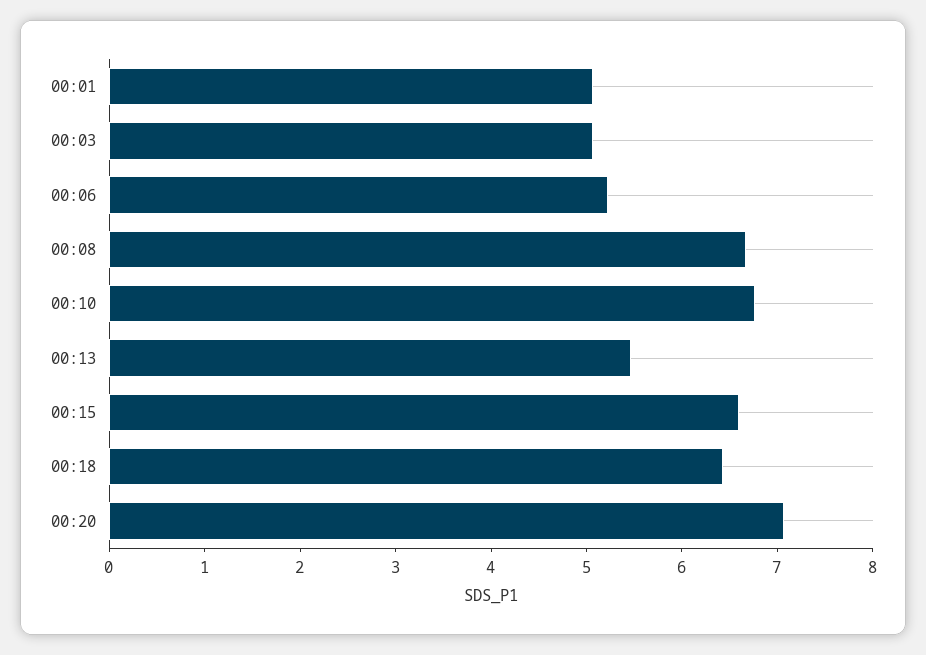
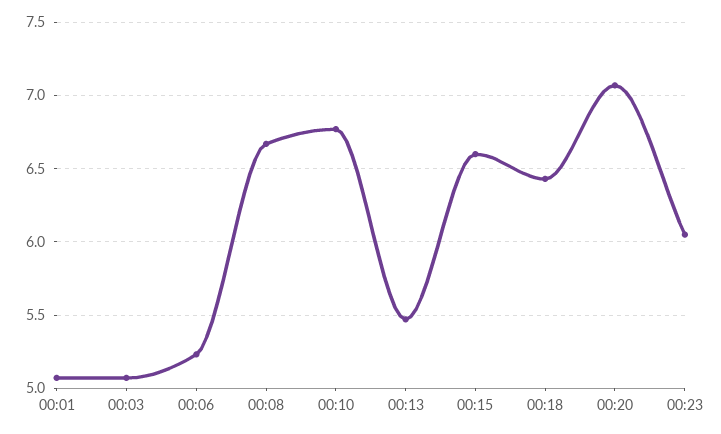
00:23: none -> 6.05

